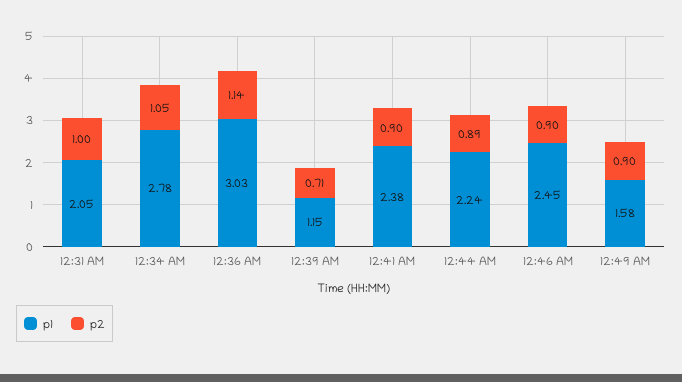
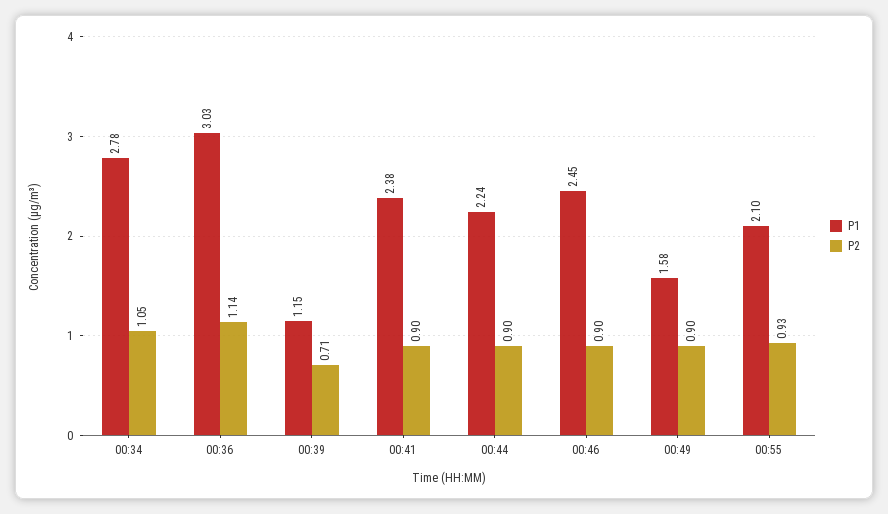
p1, 12:31 AM: 2.05 -> none
p2, 12:31 AM: 1 -> none
p2, 12:44 AM: 0.89 -> 0.9
p1, 00:55: none -> 2.1
p2, 00:55: none -> 0.93

